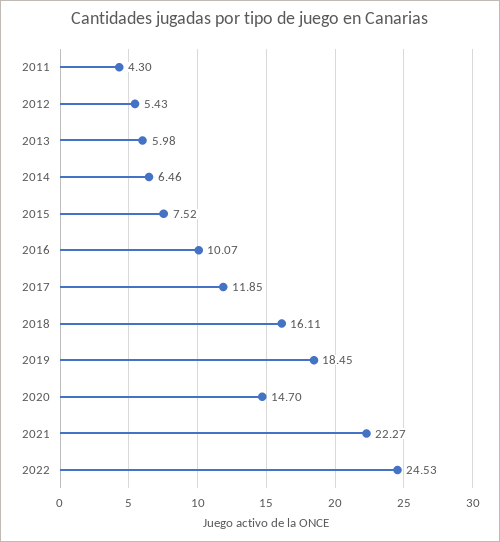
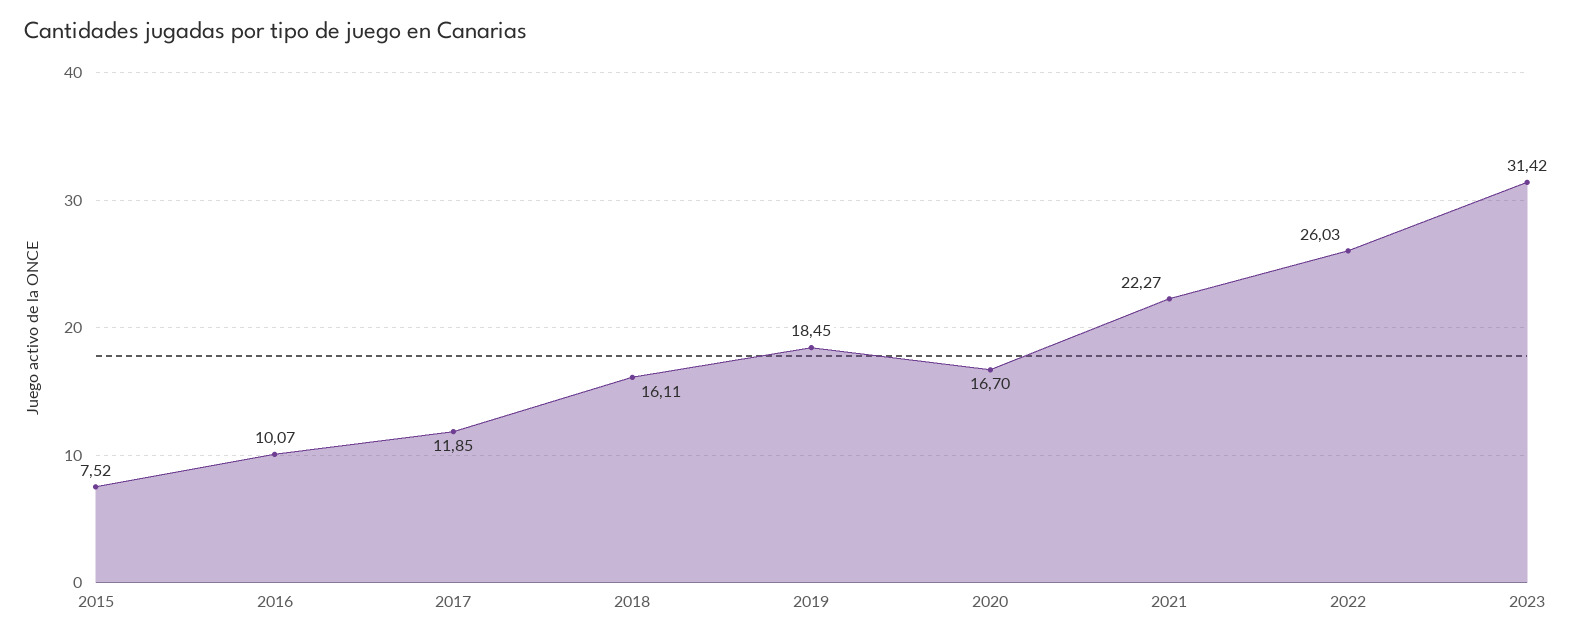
2011: 4.3 -> none
2012: 5.43 -> none
2013: 5.98 -> none
2014: 6.46 -> none
2020: 14.7 -> 16.7
2022: 24.53 -> 26.03
2023: none -> 31.42

